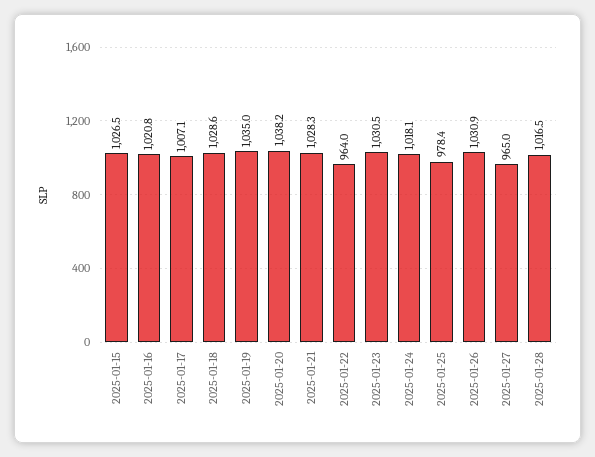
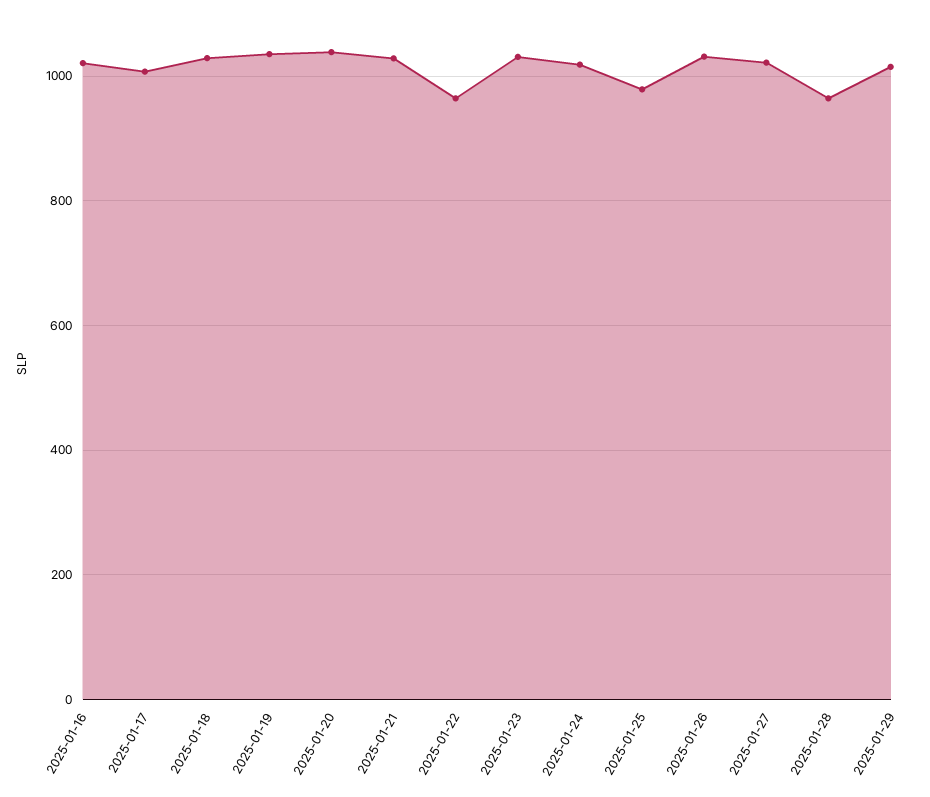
2025-01-15: 1026.5 -> none
2025-01-27: 965 -> 1020
2025-01-28: 1016.5 -> 960
2025-01-29: none -> 1020

